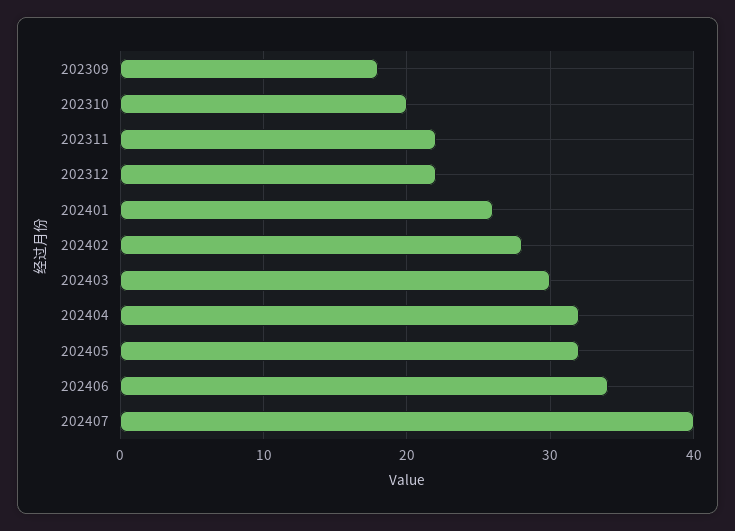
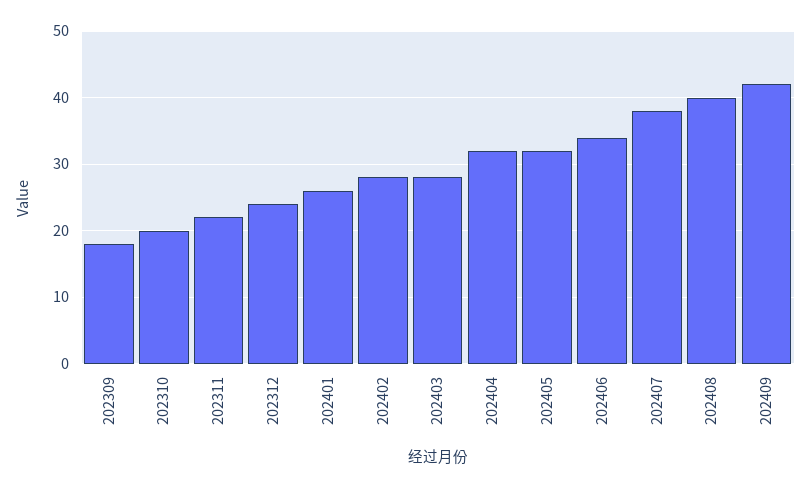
202312: 22 -> 24
202403: 30 -> 28
202407: 40 -> 38
202408: none -> 40
202409: none -> 42

